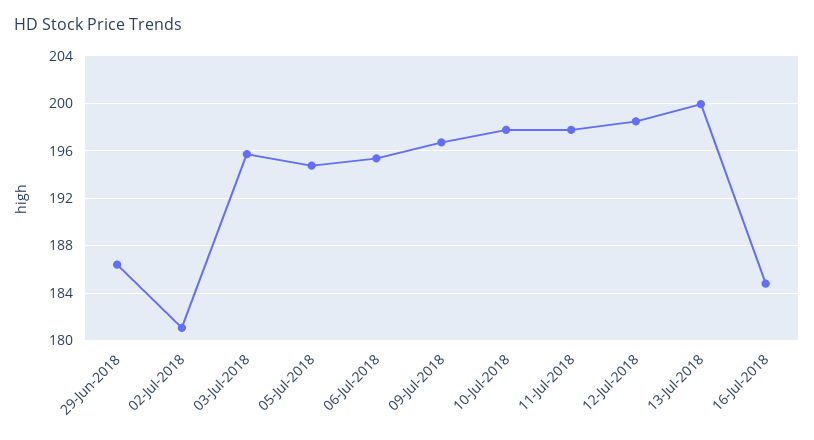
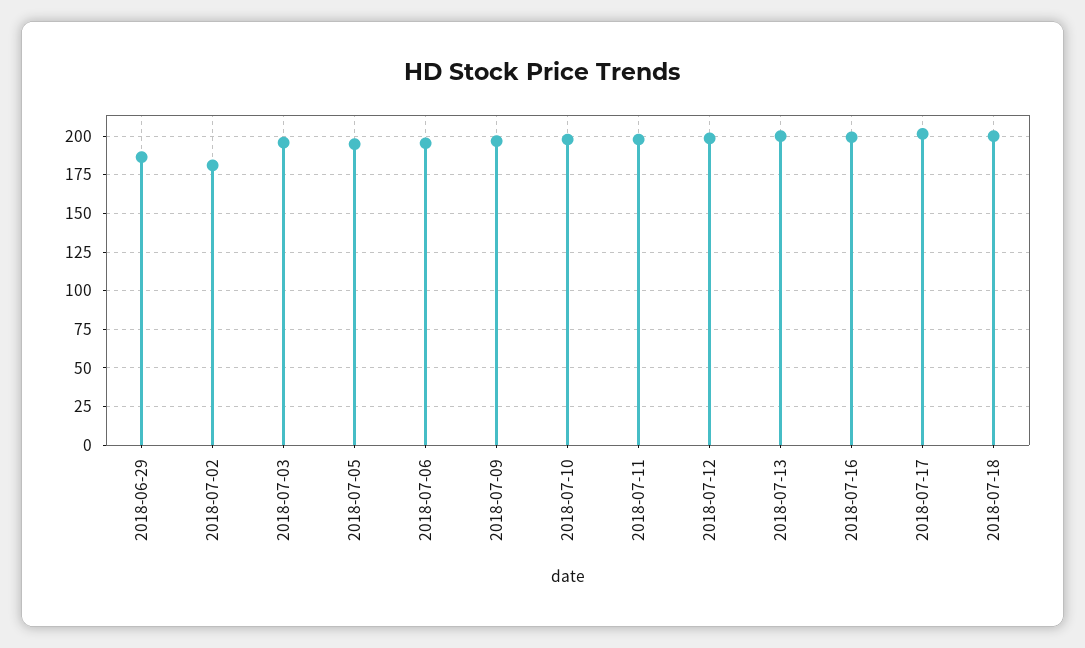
16-Jul-2018: 185 -> 200
2018-07-17: none -> 200
2018-07-18: none -> 200

